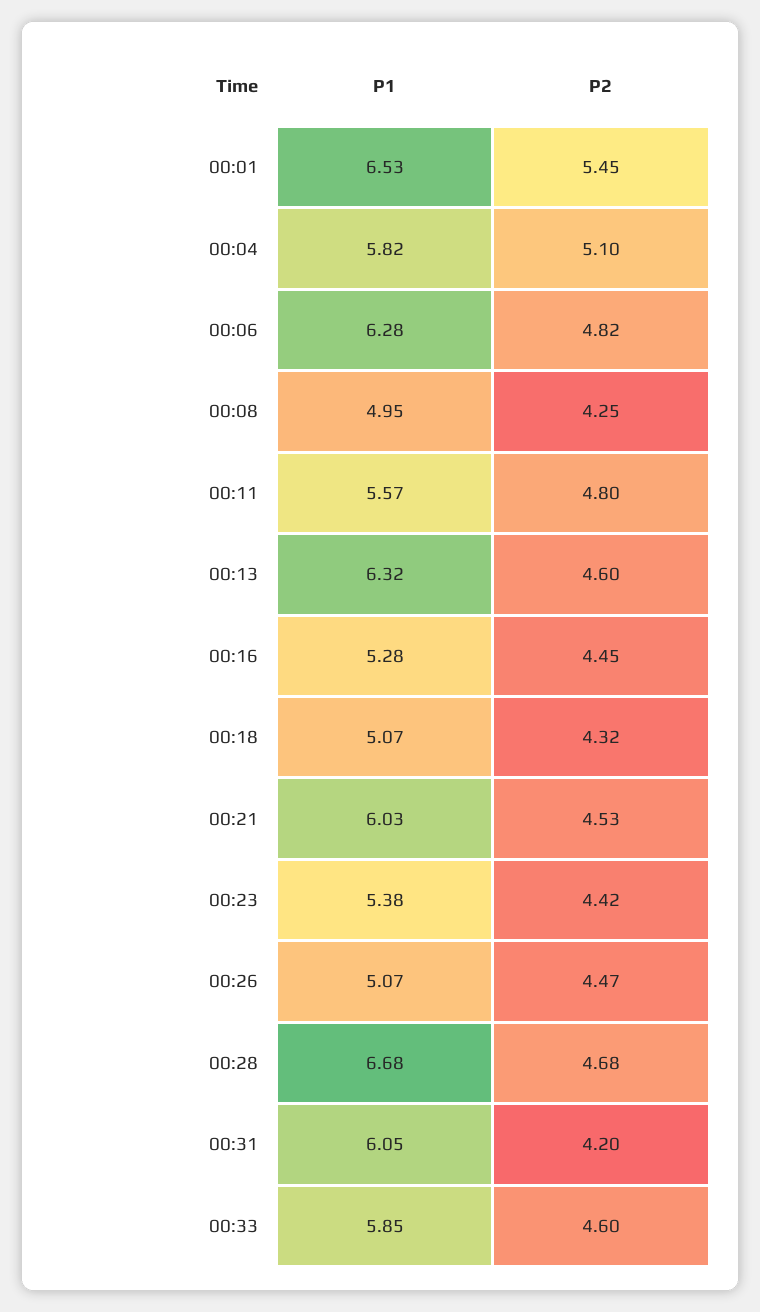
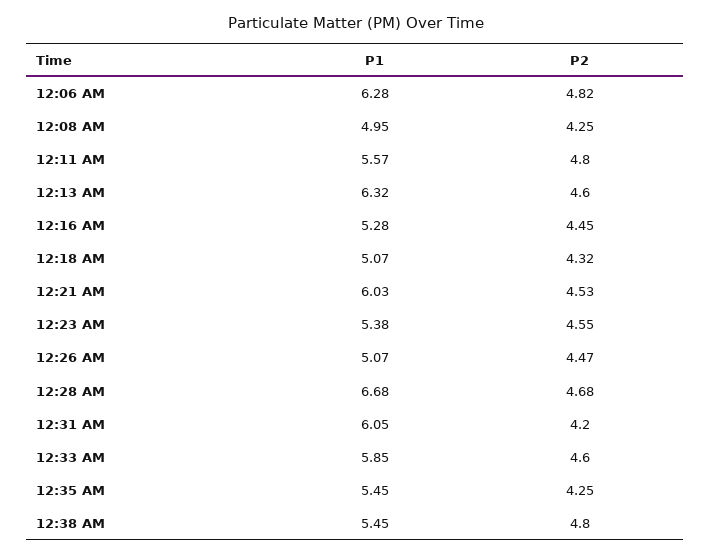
P1, 00:01: 6.53 -> none
P2, 00:01: 5.45 -> none
P1, 00:04: 5.82 -> none
P2, 00:04: 5.1 -> none
P2, 00:23: 4.42 -> 4.55
P1, 12:35 AM: none -> 5.45
P2, 12:35 AM: none -> 4.25
P1, 12:38 AM: none -> 5.45
P2, 12:38 AM: none -> 4.8

